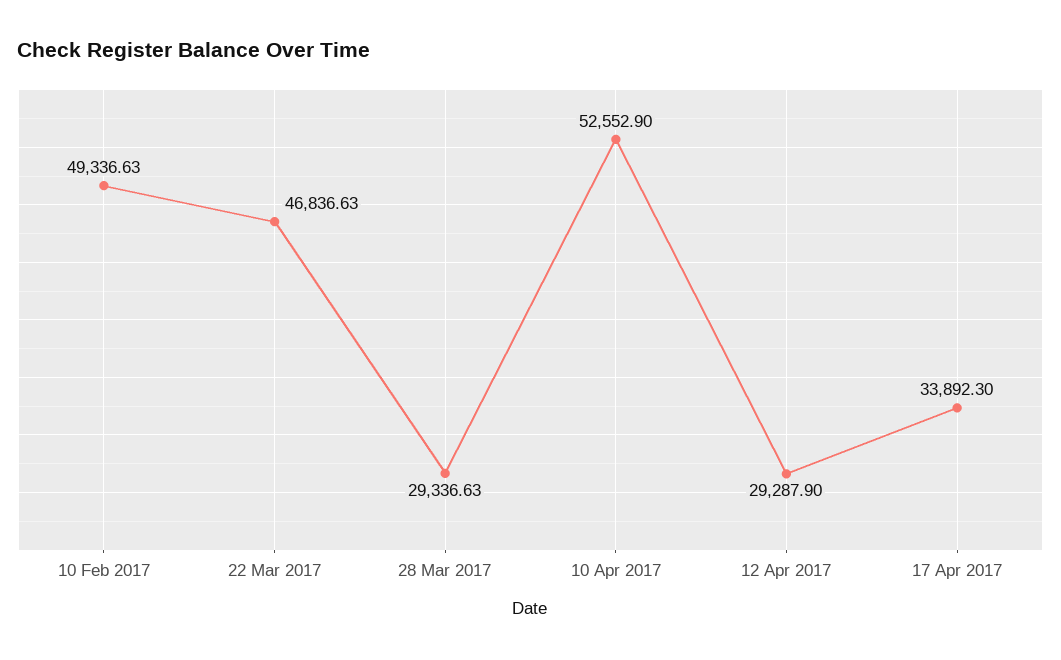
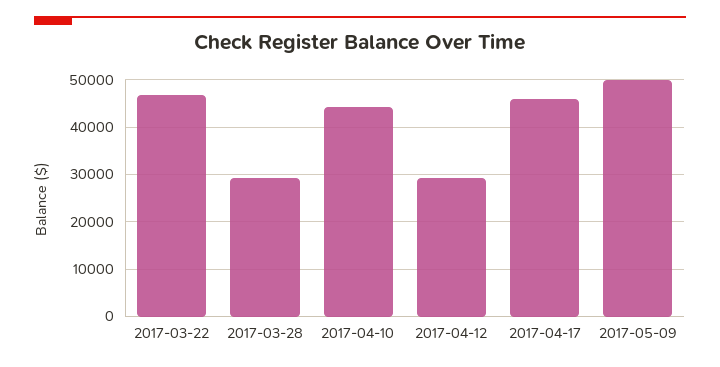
10 Feb 2017: 49336.63 -> none
10 Apr 2017: 52552.9 -> 44000
17 Apr 2017: 33892.3 -> 46000
2017-05-09: none -> 50000

